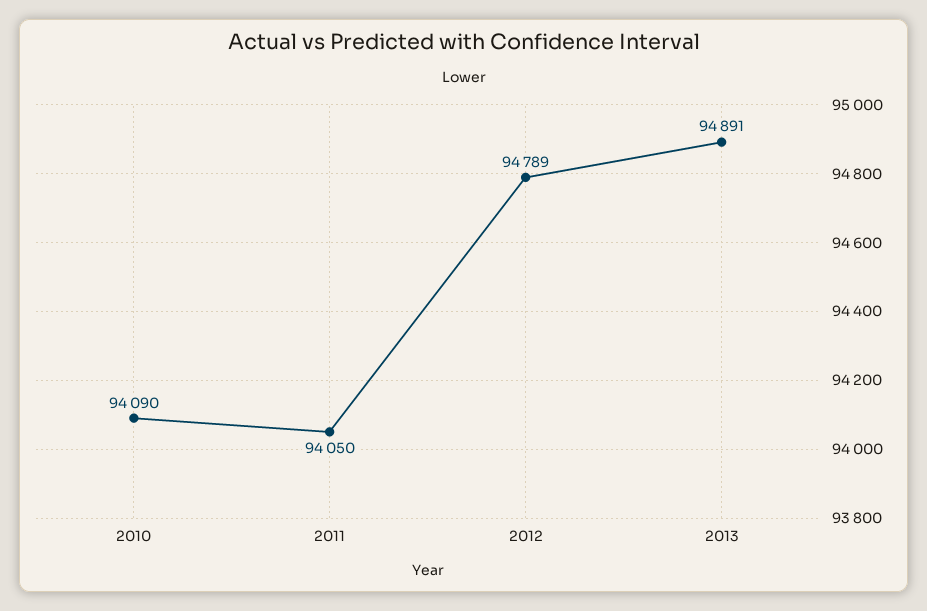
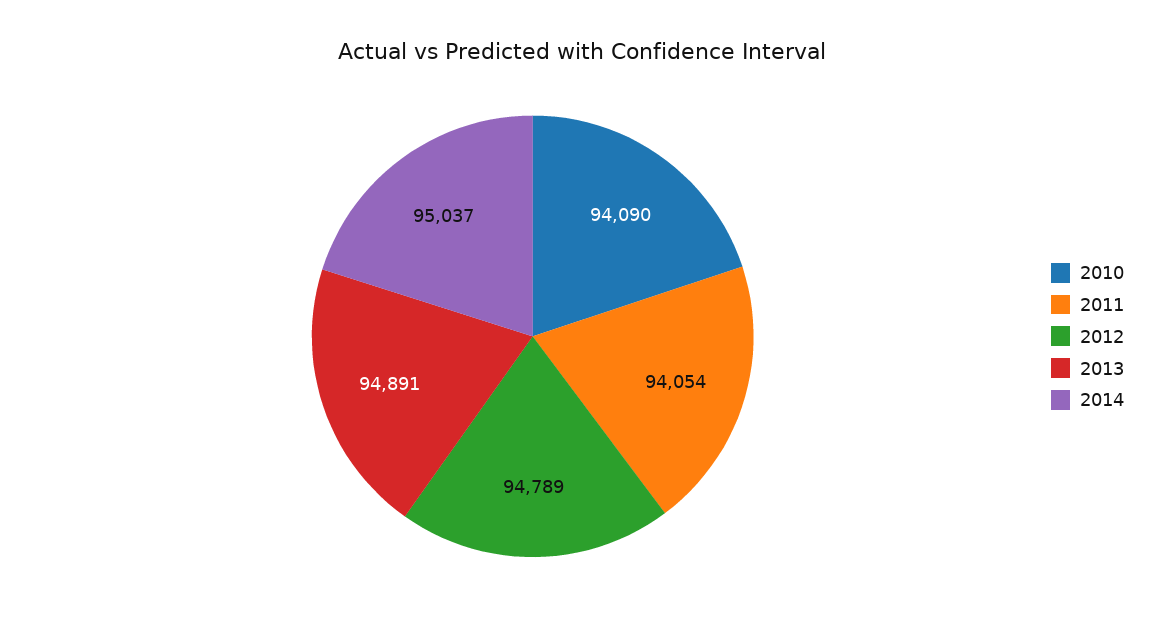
2011: 94050 -> 94054
2014: none -> 95037

